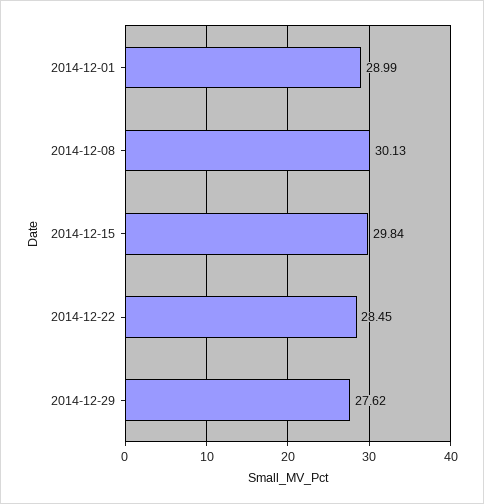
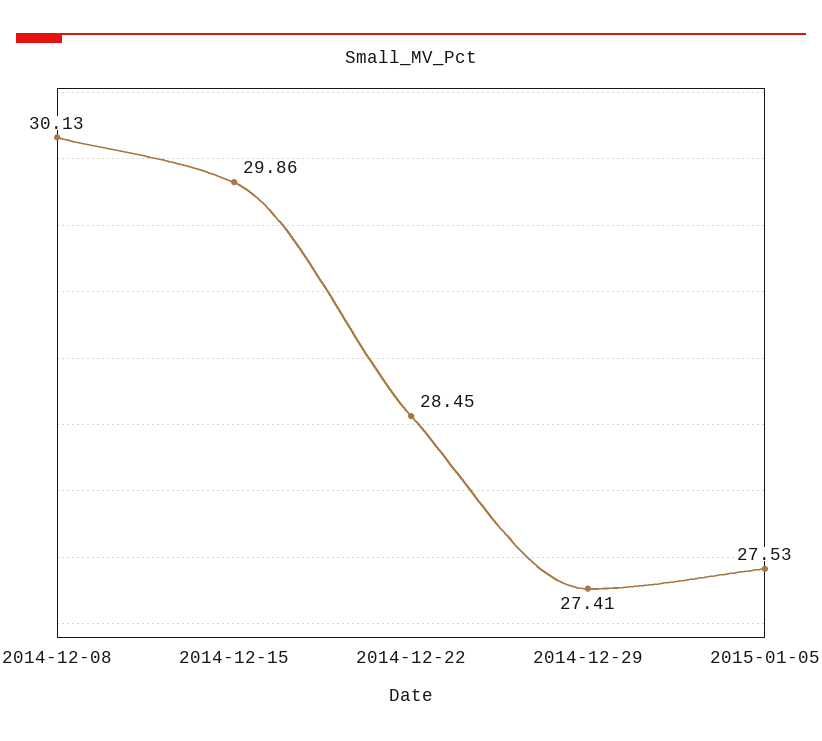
2014-12-01: 28.99 -> none
2014-12-15: 29.84 -> 29.86
2014-12-29: 27.62 -> 27.41
2015-01-05: none -> 27.53

